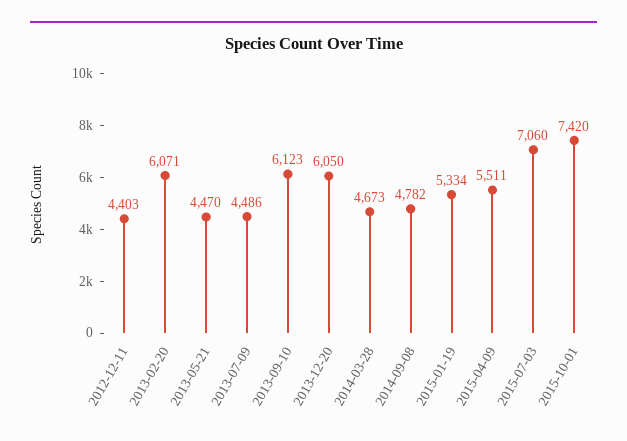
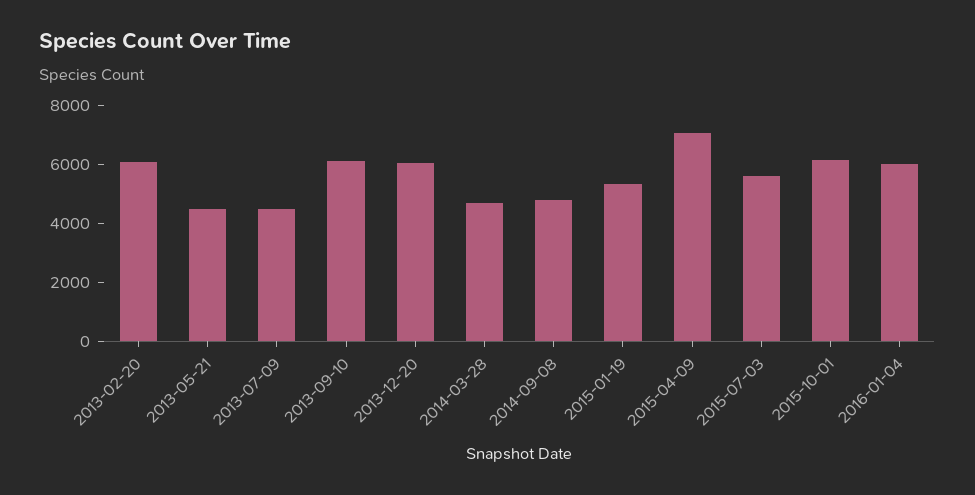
2012-12-11: 4403 -> none
2015-04-09: 5511 -> 7000
2015-07-03: 7060 -> 5500
2015-10-01: 7420 -> 6000
2016-01-04: none -> 6000

